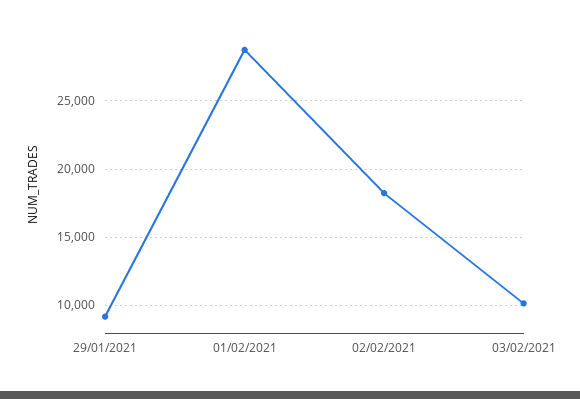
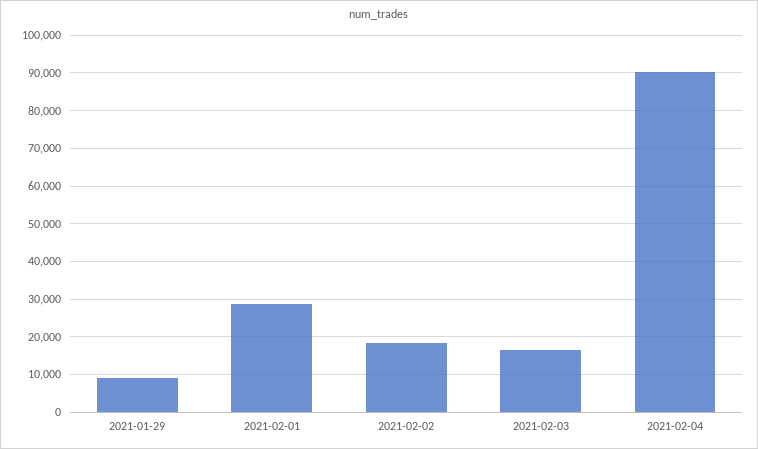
03/02/2021: 10000 -> 16000
2021-02-04: none -> 90000

